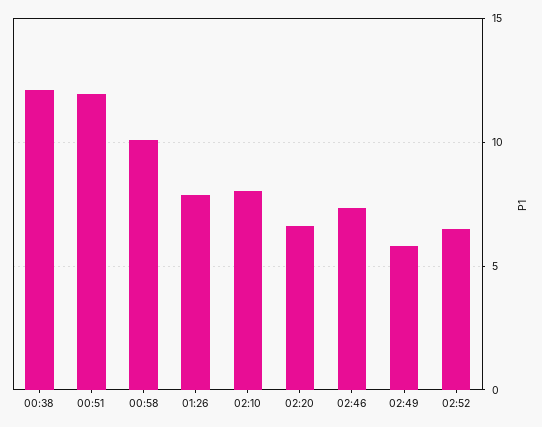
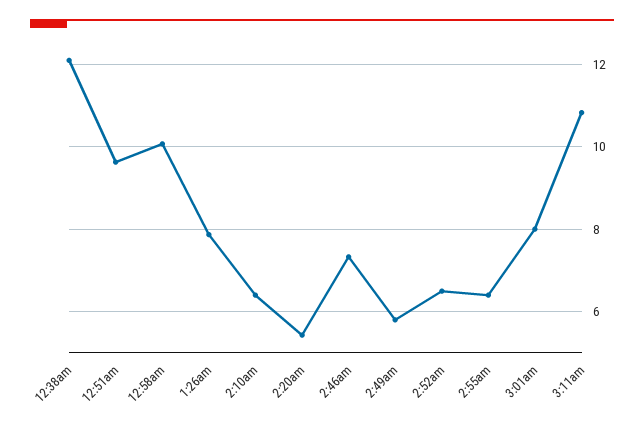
00:51: 12 -> 9.6
02:10: 8 -> 6.4
02:20: 6.5 -> 5.4
2:55am: none -> 6.4
3:01am: none -> 8
3:11am: none -> 10.8

